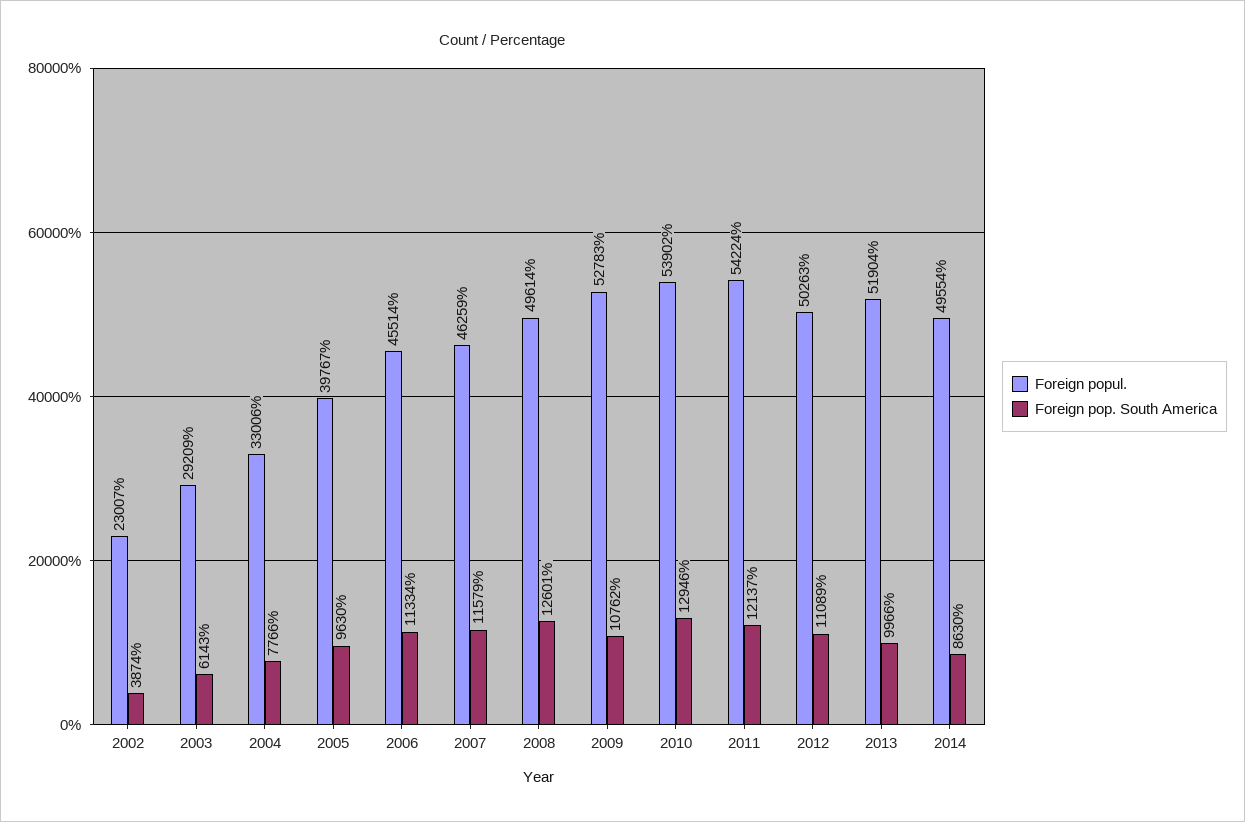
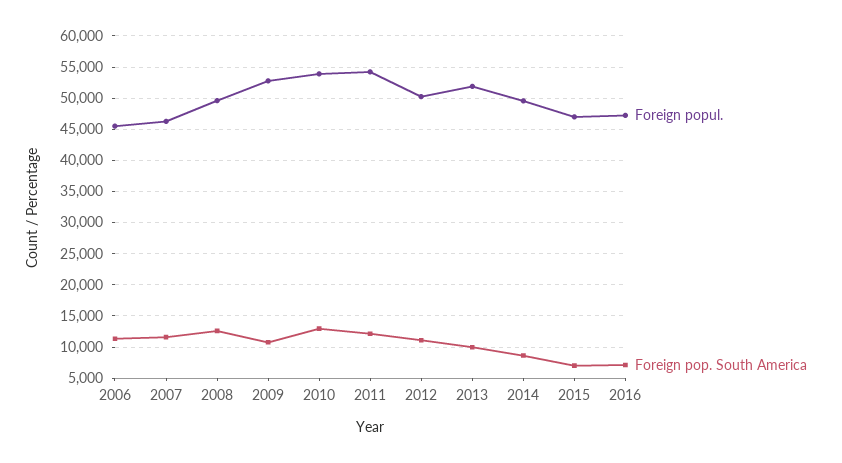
Foreign popul., 2002: 23007 -> none
Foreign pop. South America, 2002: 3874 -> none
Foreign popul., 2003: 29209 -> none
Foreign pop. South America, 2003: 6143 -> none
Foreign popul., 2004: 33006 -> none
Foreign pop. South America, 2004: 7766 -> none
Foreign popul., 2005: 39767 -> none
Foreign pop. South America, 2005: 9630 -> none
Foreign popul., 2015: none -> 47000
Foreign pop. South America, 2015: none -> 7000
Foreign popul., 2016: none -> 47000
Foreign pop. South America, 2016: none -> 7000

